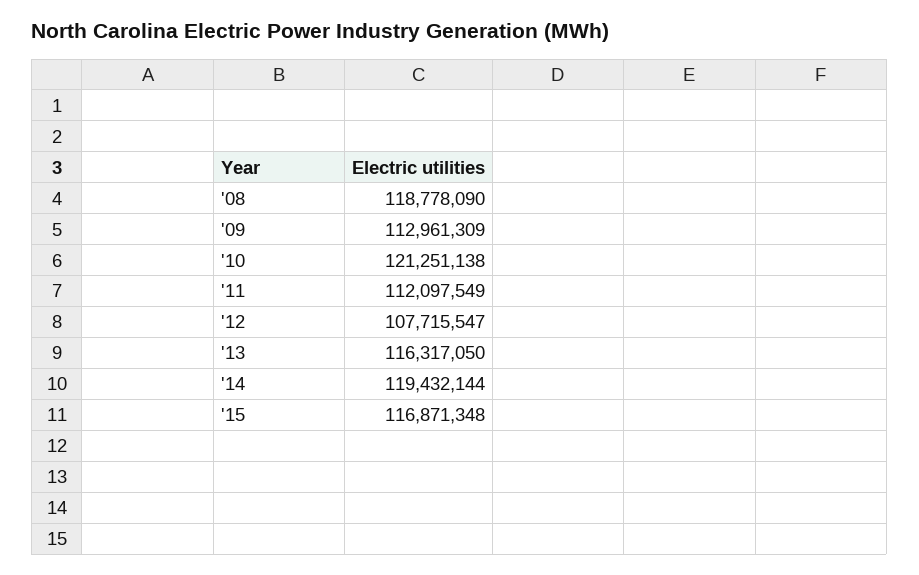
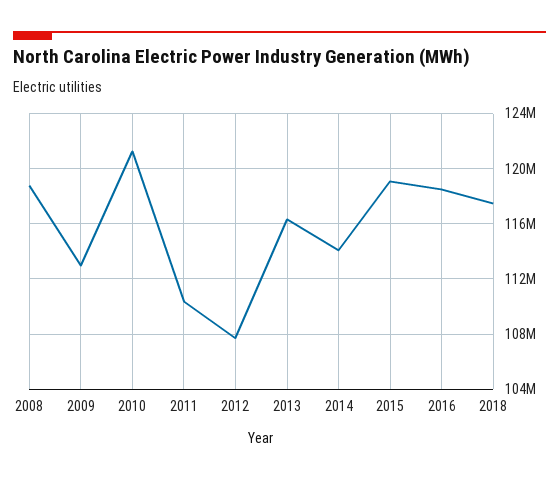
'11: 112097549 -> 110500000
'14: 119432144 -> 114000000
'15: 116871348 -> 119000000
2016: none -> 118500000
2018: none -> 117500000

